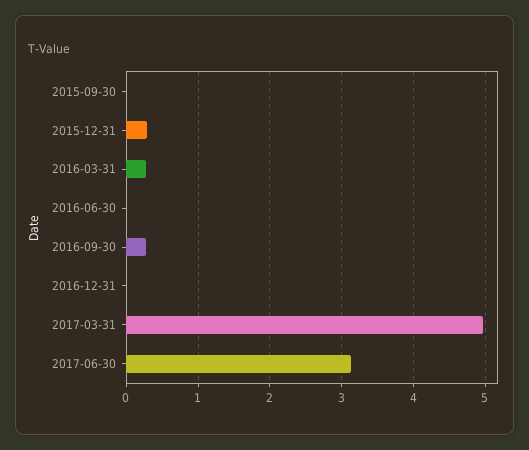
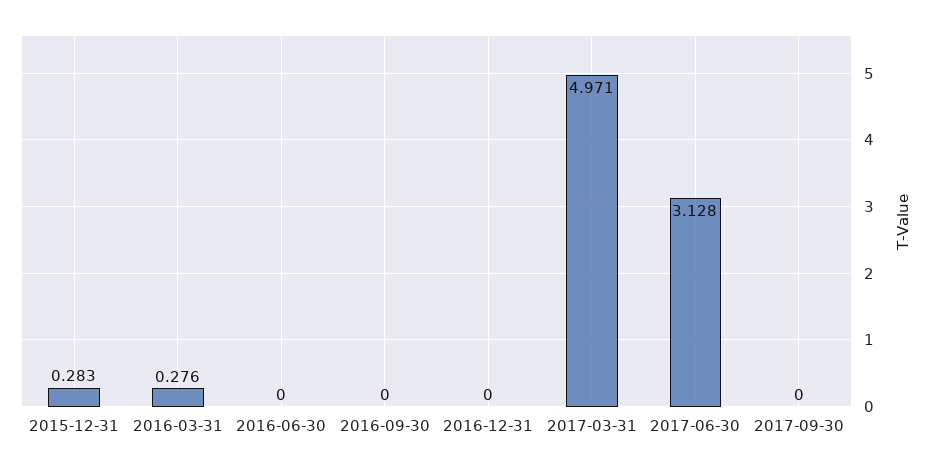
2015-09-30: 0 -> none
2016-09-30: 0.3 -> 0
2017-09-30: none -> 0

